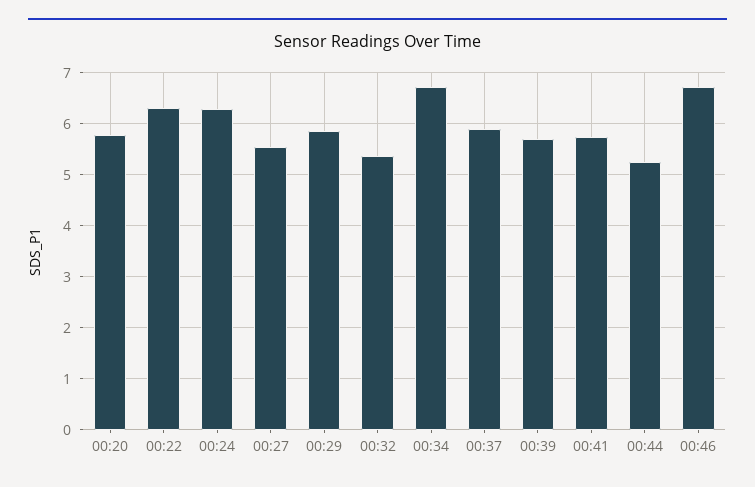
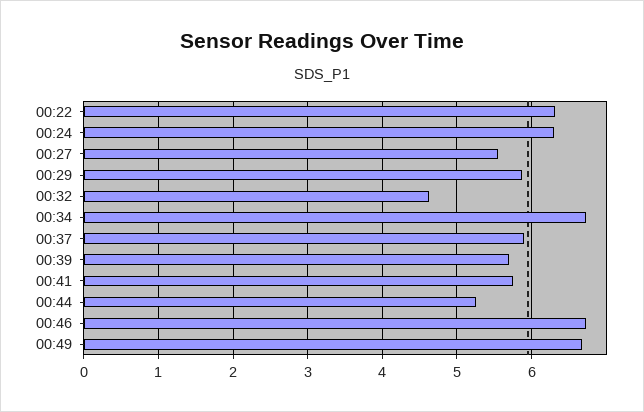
00:20: 5.8 -> none
00:32: 5.4 -> 4.6
00:49: none -> 6.7

